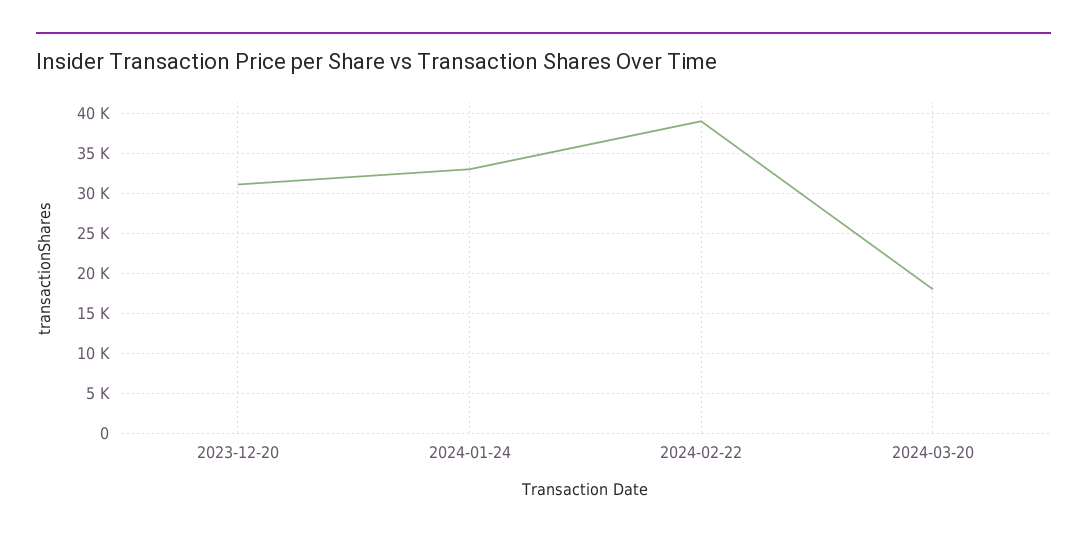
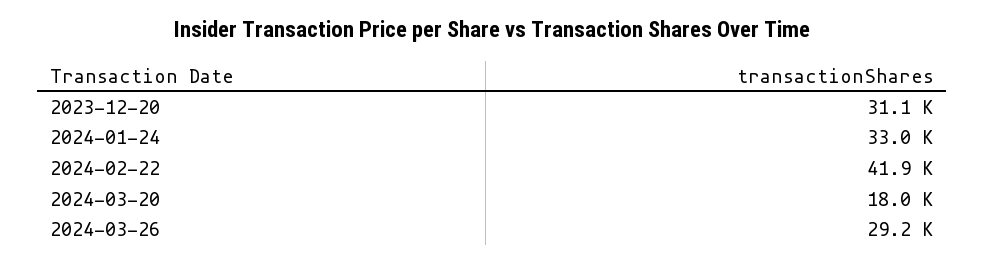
2024-02-22: 39000 -> 41900
2024-03-26: none -> 29200

